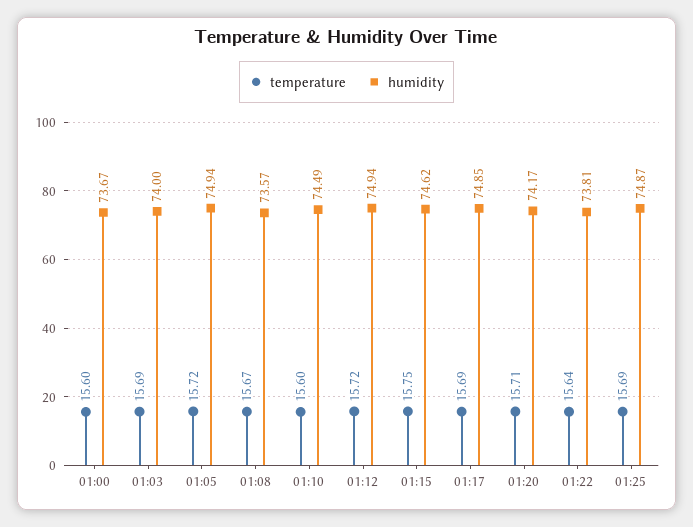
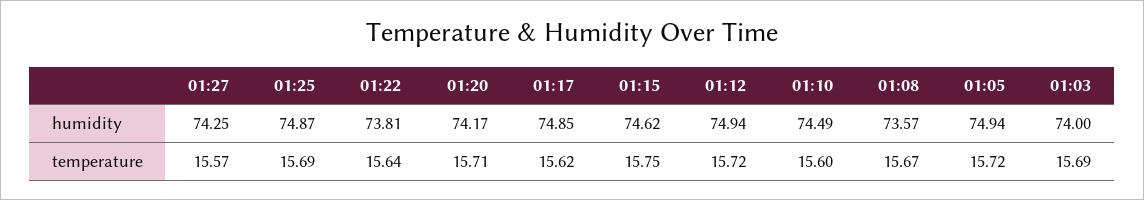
temperature, 01:00: 15.6 -> none
humidity, 01:00: 73.67 -> none
temperature, 01:17: 15.69 -> 15.62
humidity, 01:27: none -> 74.25
temperature, 01:27: none -> 15.57

